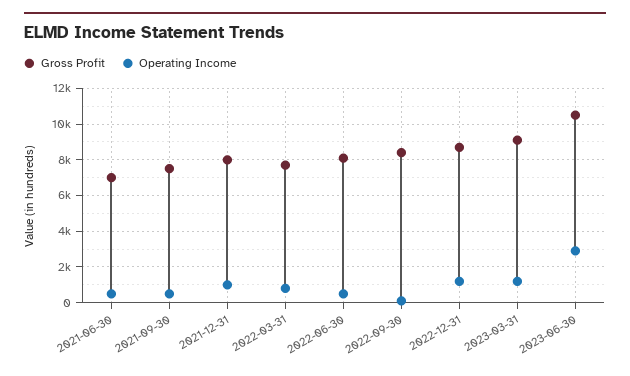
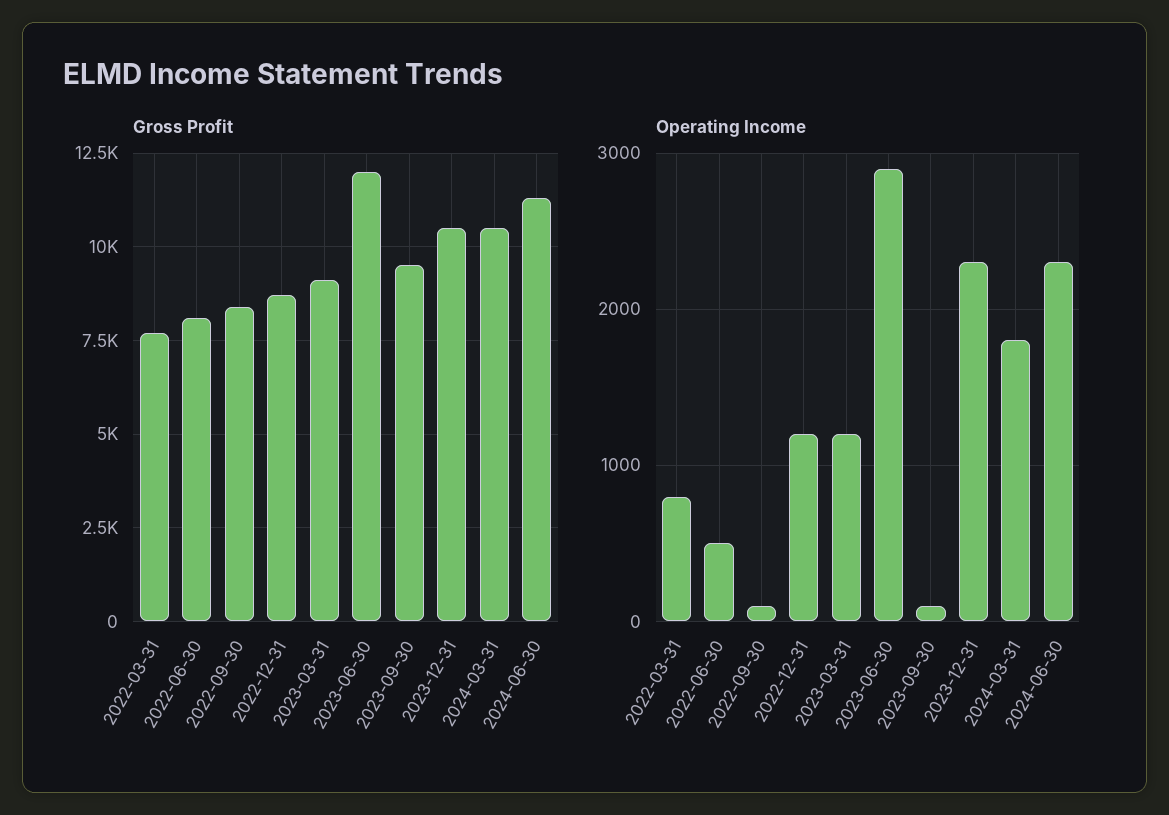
Gross Profit, 2021-06-30: 7000 -> none
Operating Income, 2021-06-30: 500 -> none
Gross Profit, 2021-09-30: 7500 -> none
Operating Income, 2021-09-30: 500 -> none
Gross Profit, 2021-12-31: 8000 -> none
Operating Income, 2021-12-31: 1000 -> none
Gross Profit, 2023-06-30: 10500 -> 12000
Gross Profit, 2023-09-30: none -> 9500
Gross Profit, 2023-12-31: none -> 10500
Gross Profit, 2024-03-31: none -> 10500
Gross Profit, 2024-06-30: none -> 11250
Operating Income, 2023-09-30: none -> 100
Operating Income, 2023-12-31: none -> 2300
Operating Income, 2024-03-31: none -> 1800
Operating Income, 2024-06-30: none -> 2300

